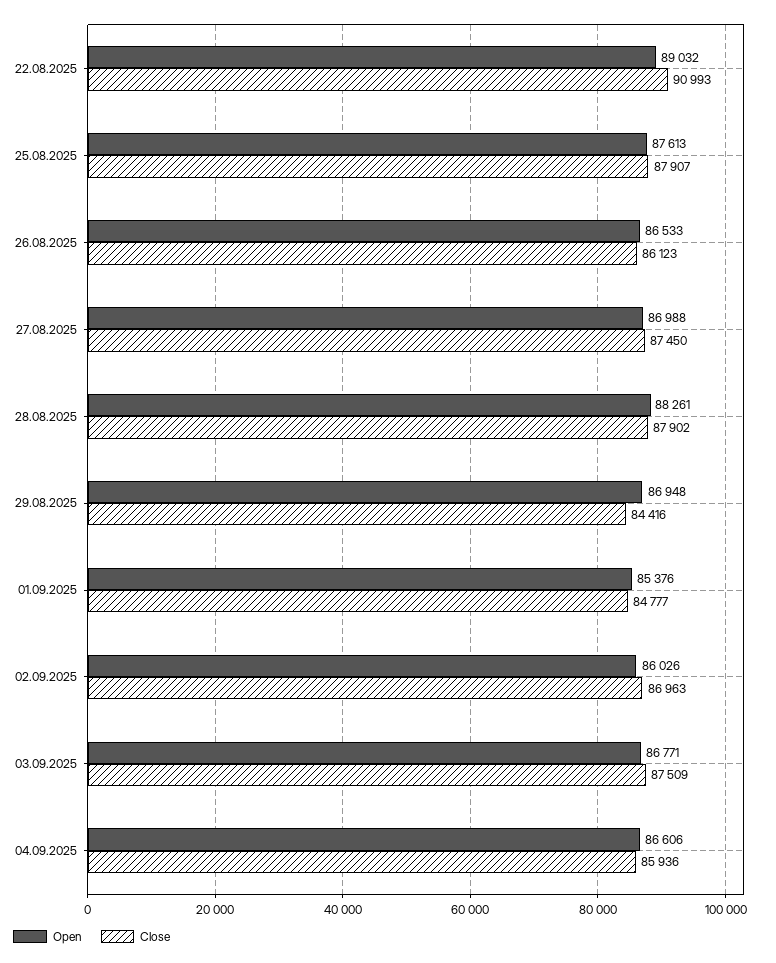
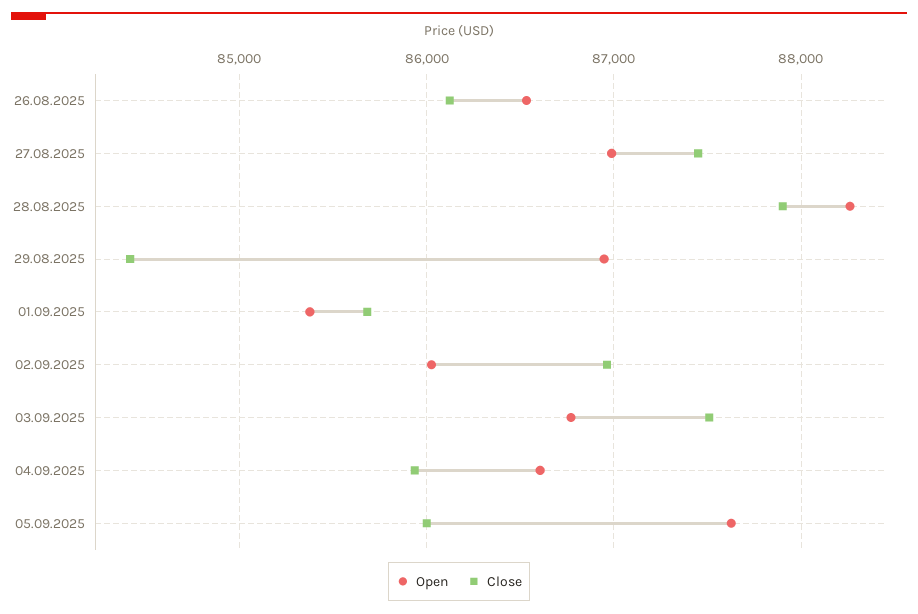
Open, 22.08.2025: 89032 -> none
Close, 22.08.2025: 90993 -> none
Open, 25.08.2025: 87613 -> none
Close, 25.08.2025: 87907 -> none
Close, 01.09.2025: 84777 -> 85700
Open, 05.09.2025: none -> 87600
Close, 05.09.2025: none -> 86000

